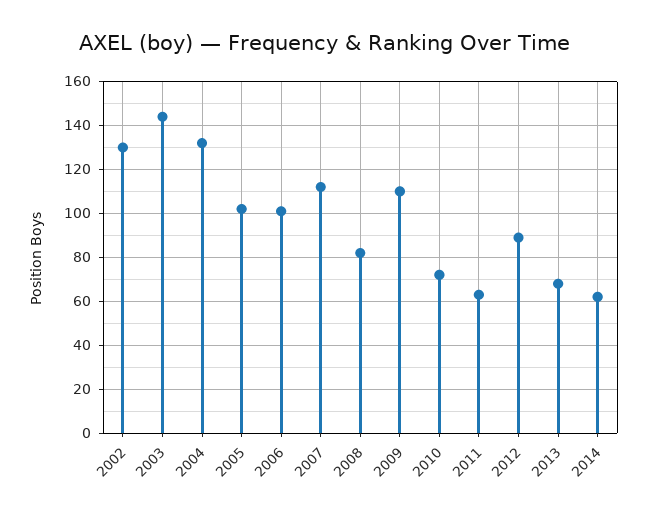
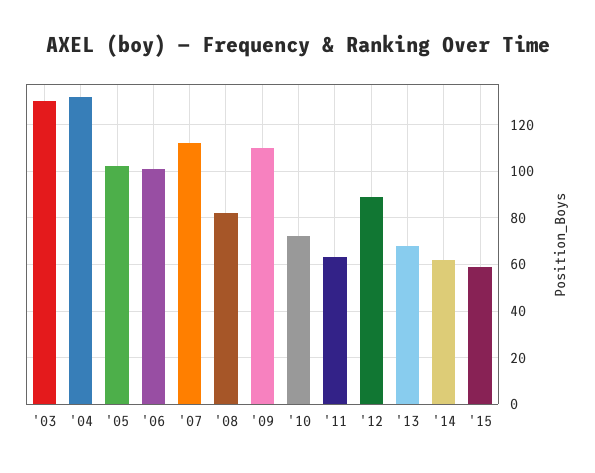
2002: 130 -> none
2003: 145 -> 130
'15: none -> 60

